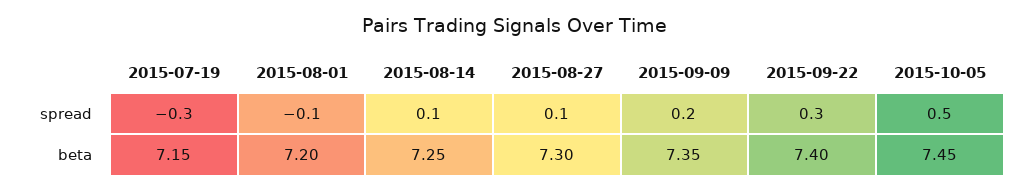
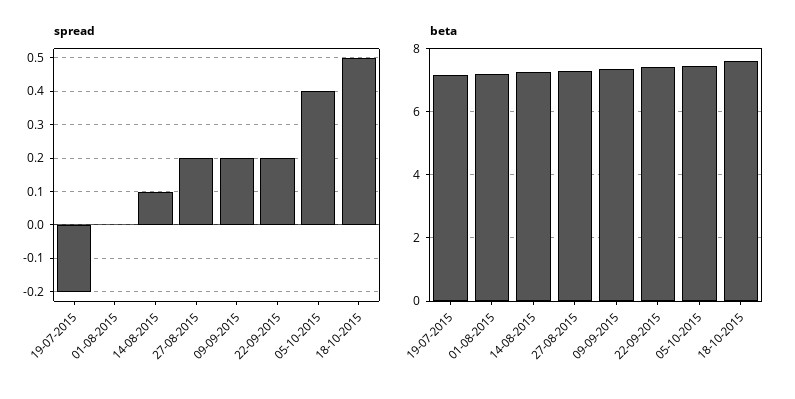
spread, 2015-07-19: -0.3 -> -0.2
spread, 2015-08-01: -0.1 -> 0
spread, 2015-08-27: 0.1 -> 0.2
spread, 2015-09-22: 0.3 -> 0.2
spread, 2015-10-05: 0.5 -> 0.4
spread, 18-10-2015: none -> 0.5
beta, 18-10-2015: none -> 7.6

